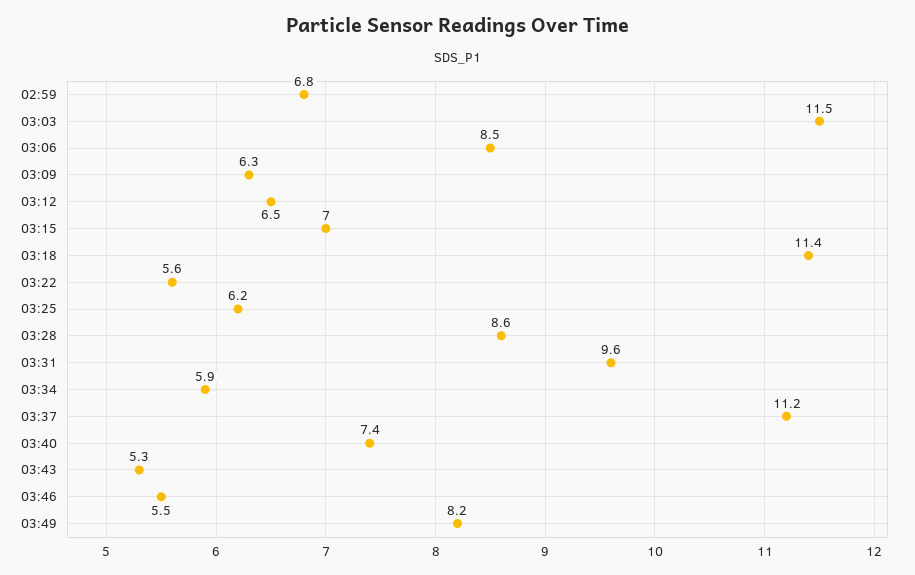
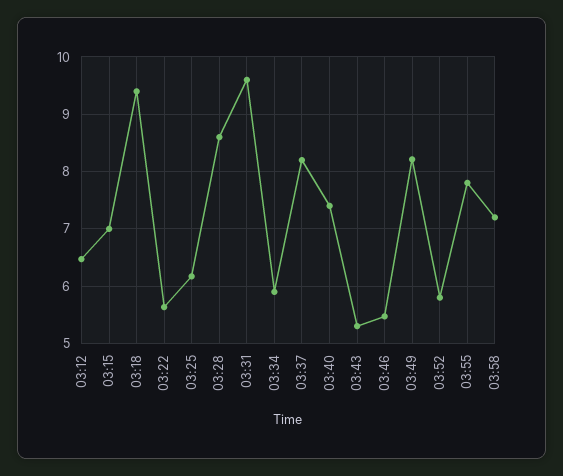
02:59: 6.8 -> none
03:03: 11.5 -> none
03:06: 8.5 -> none
03:09: 6.3 -> none
03:18: 11.4 -> 9.4
03:37: 11.2 -> 8.2
03:52: none -> 5.8
03:55: none -> 7.8
03:58: none -> 7.2

